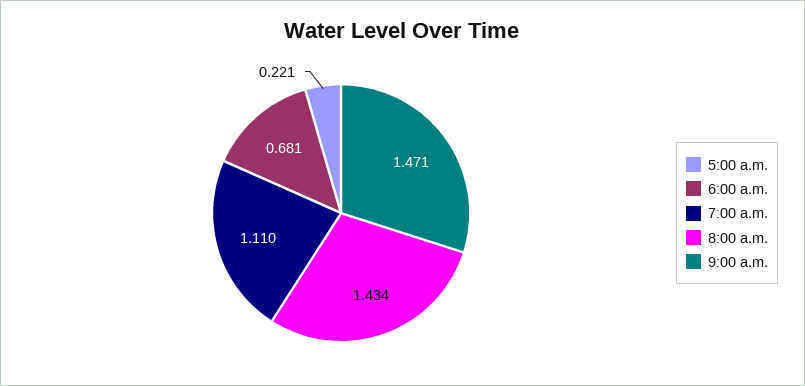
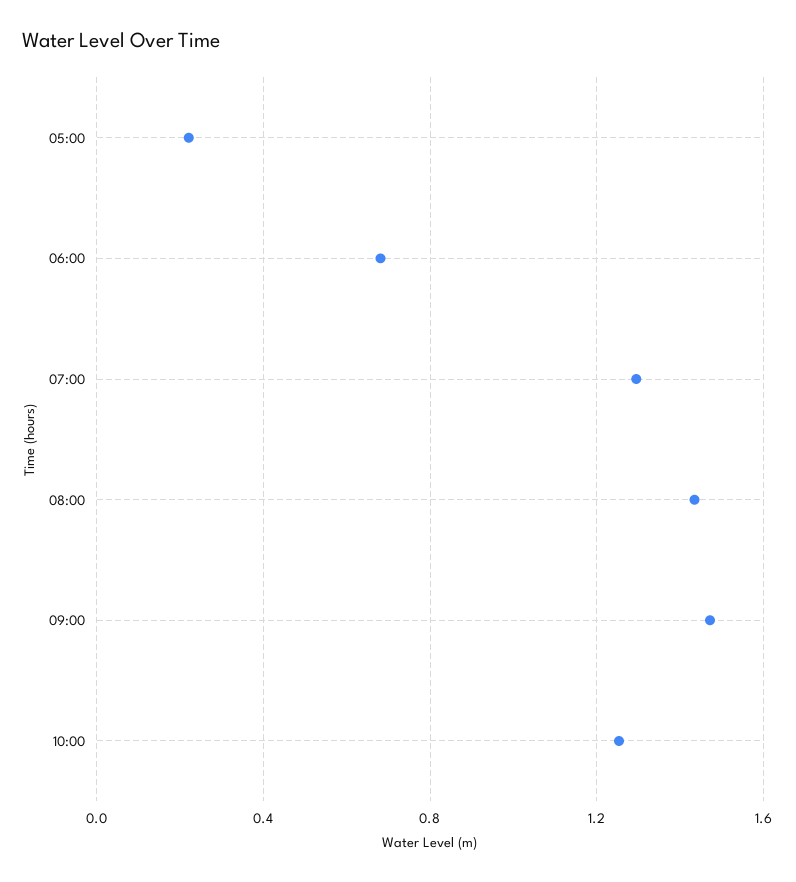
7:00 a.m.: 1.11 -> 1.3
10:00: none -> 1.25

